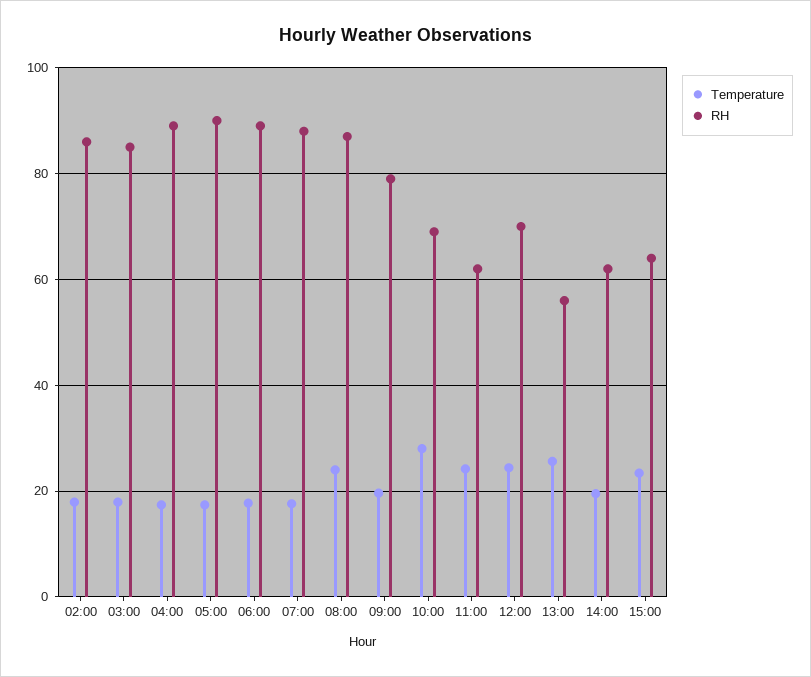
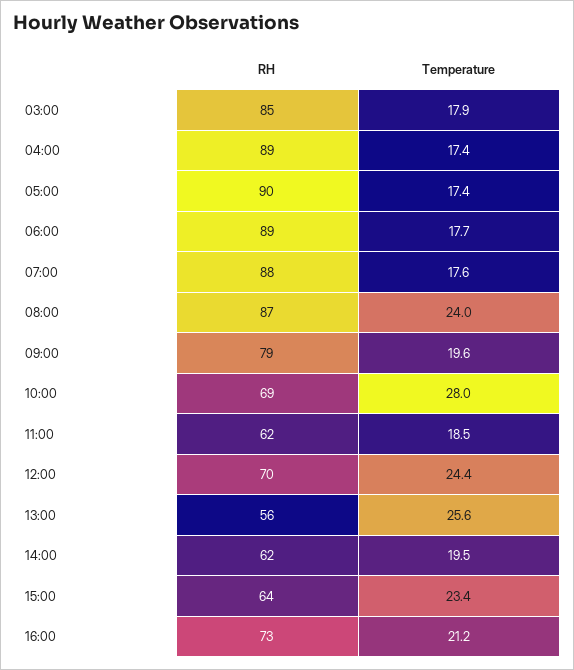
Temperature, 02:00: 18 -> none
RH, 02:00: 86 -> none
Temperature, 11:00: 24 -> 18.5
RH, 16:00: none -> 73
Temperature, 16:00: none -> 21.2

